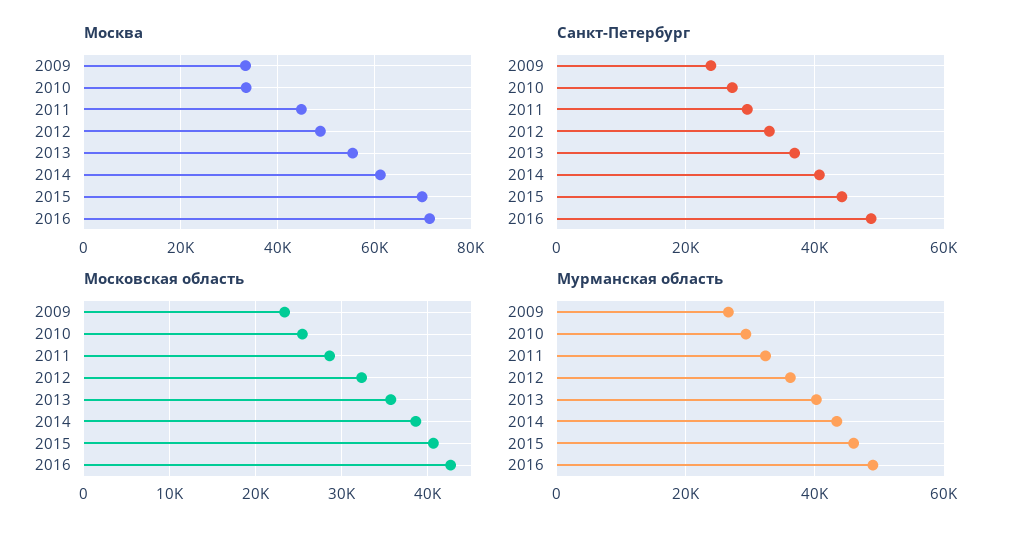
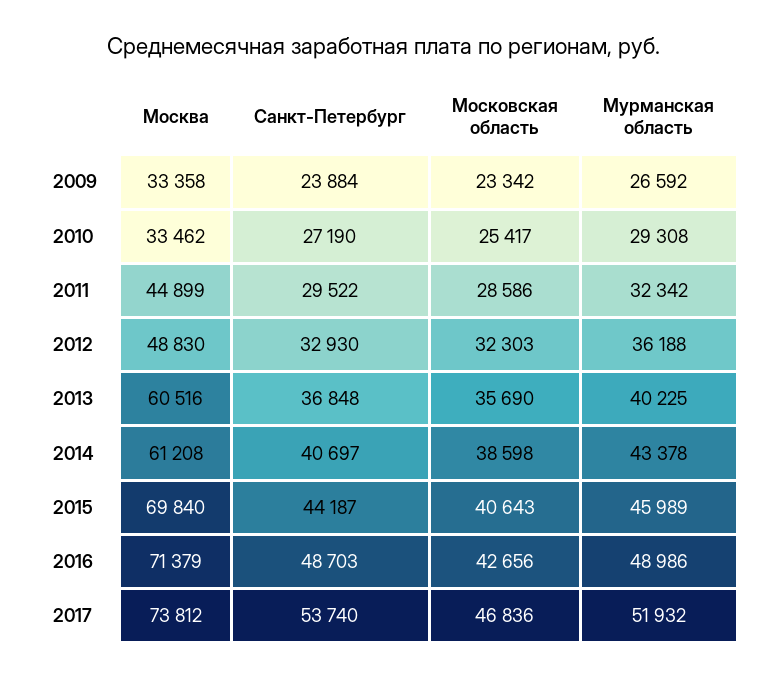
Москва, 2013: 56000 -> 60516
Москва, 2017: none -> 73812
Санкт-Петербург, 2017: none -> 53740
Московская область, 2017: none -> 46836
Мурманская область, 2017: none -> 51932

